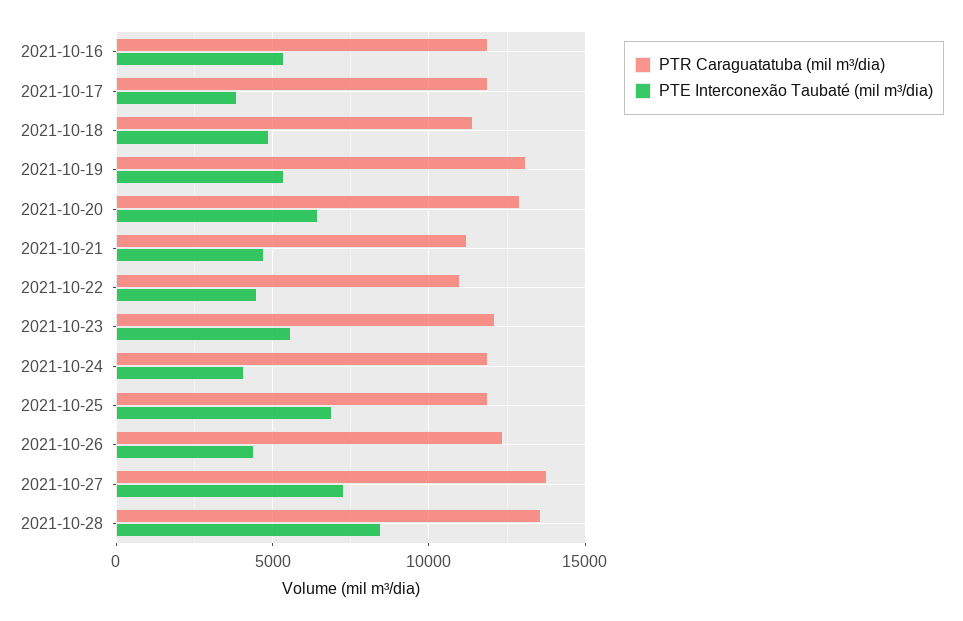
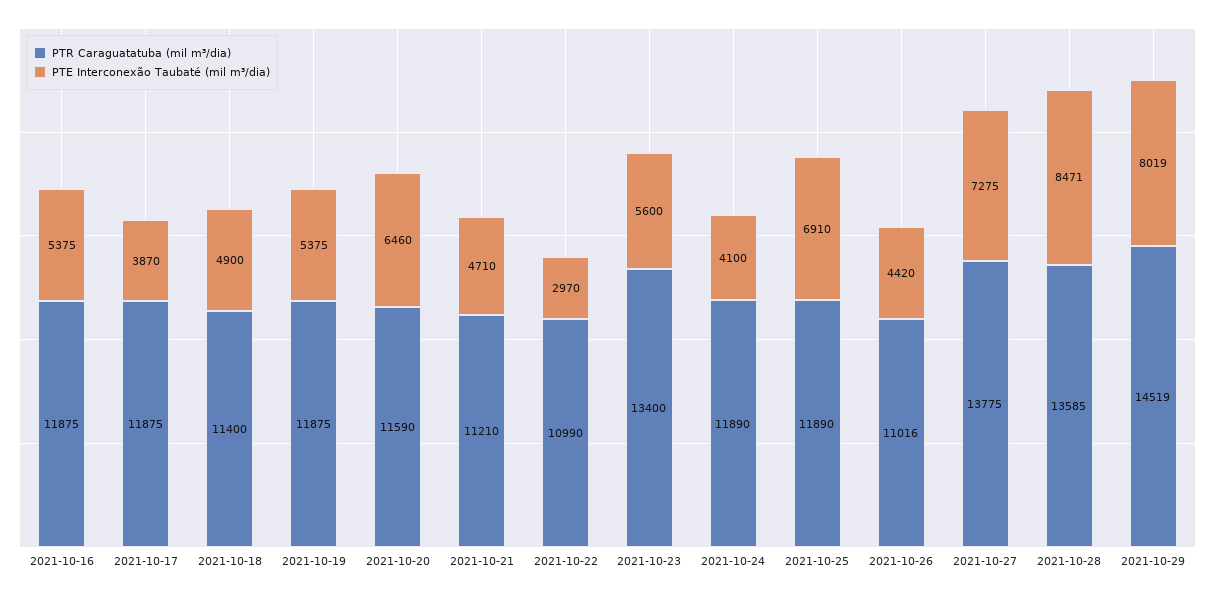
PTR Caraguatatuba (mil m³/dia), 2021-10-19: 13000 -> 11875
PTR Caraguatatuba (mil m³/dia), 2021-10-20: 13000 -> 11590
PTE Interconexão Taubaté (mil m³/dia), 2021-10-22: 4500 -> 2970
PTR Caraguatatuba (mil m³/dia), 2021-10-23: 12000 -> 13400
PTR Caraguatatuba (mil m³/dia), 2021-10-26: 12500 -> 11016
PTR Caraguatatuba (mil m³/dia), 2021-10-29: none -> 14519
PTE Interconexão Taubaté (mil m³/dia), 2021-10-29: none -> 8019

